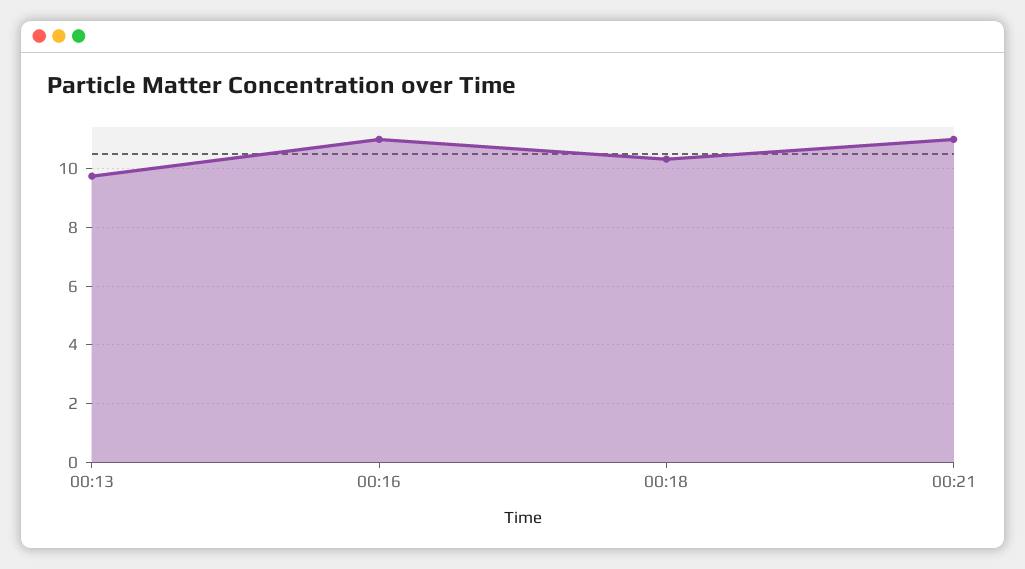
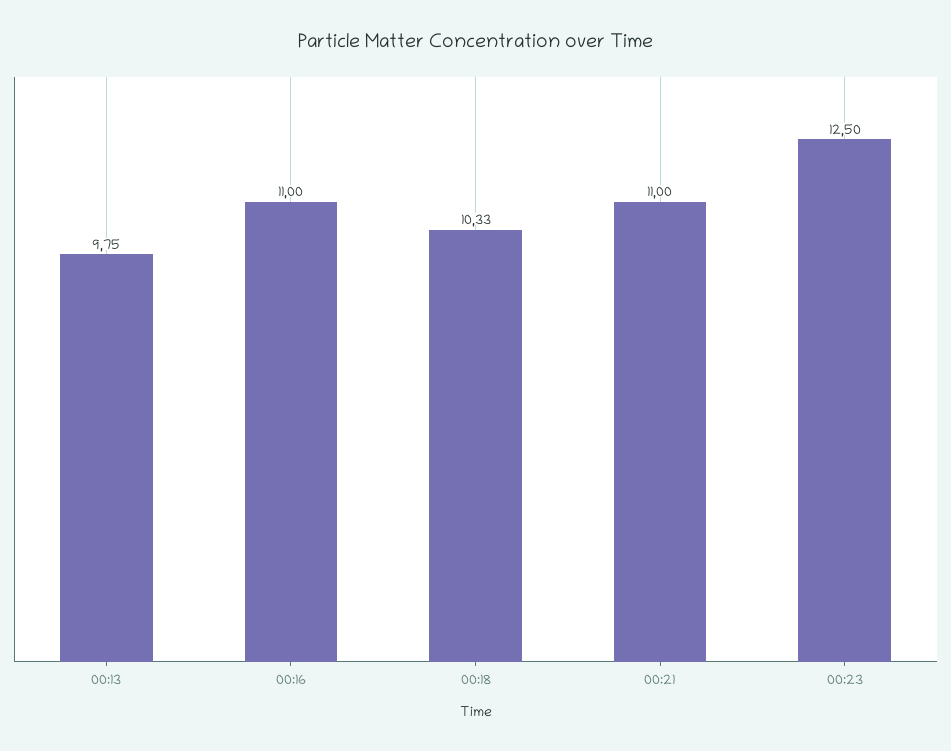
00:23: none -> 12.5

